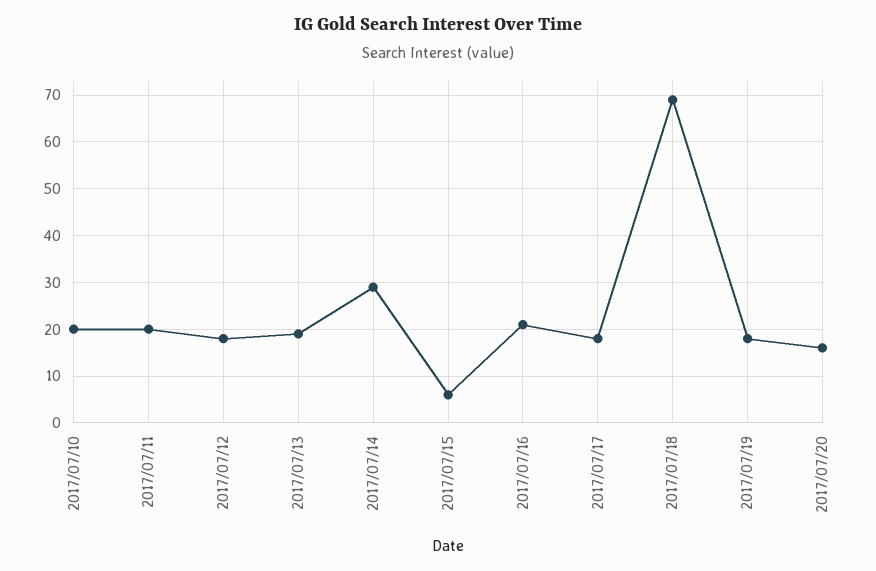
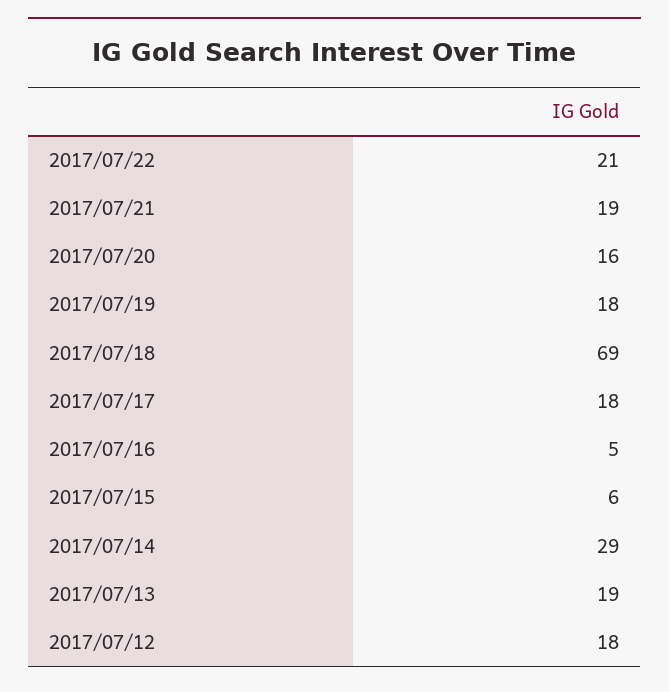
2017/07/10: 20 -> none
2017/07/11: 20 -> none
2017/07/16: 20 -> 5
2017/07/22: none -> 21
2017/07/21: none -> 19

